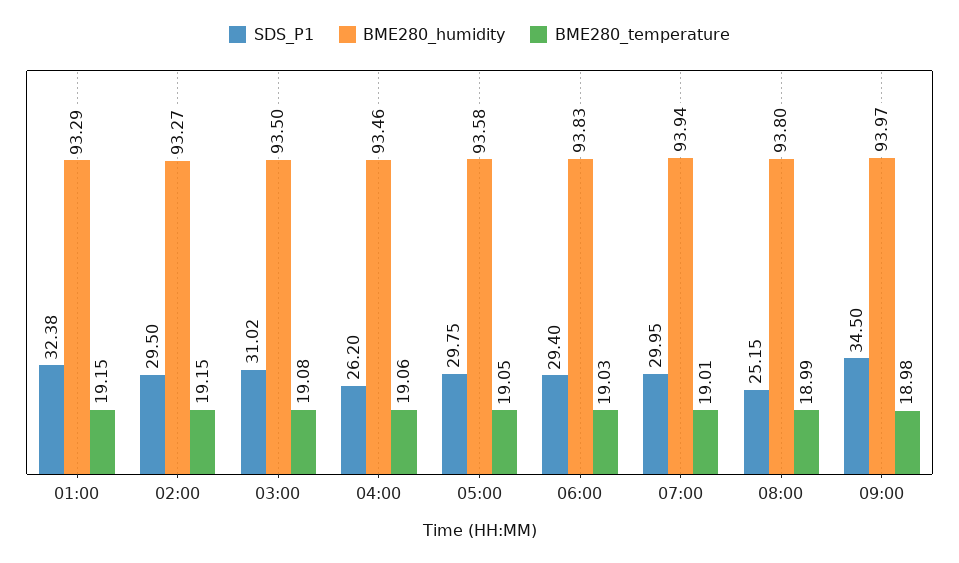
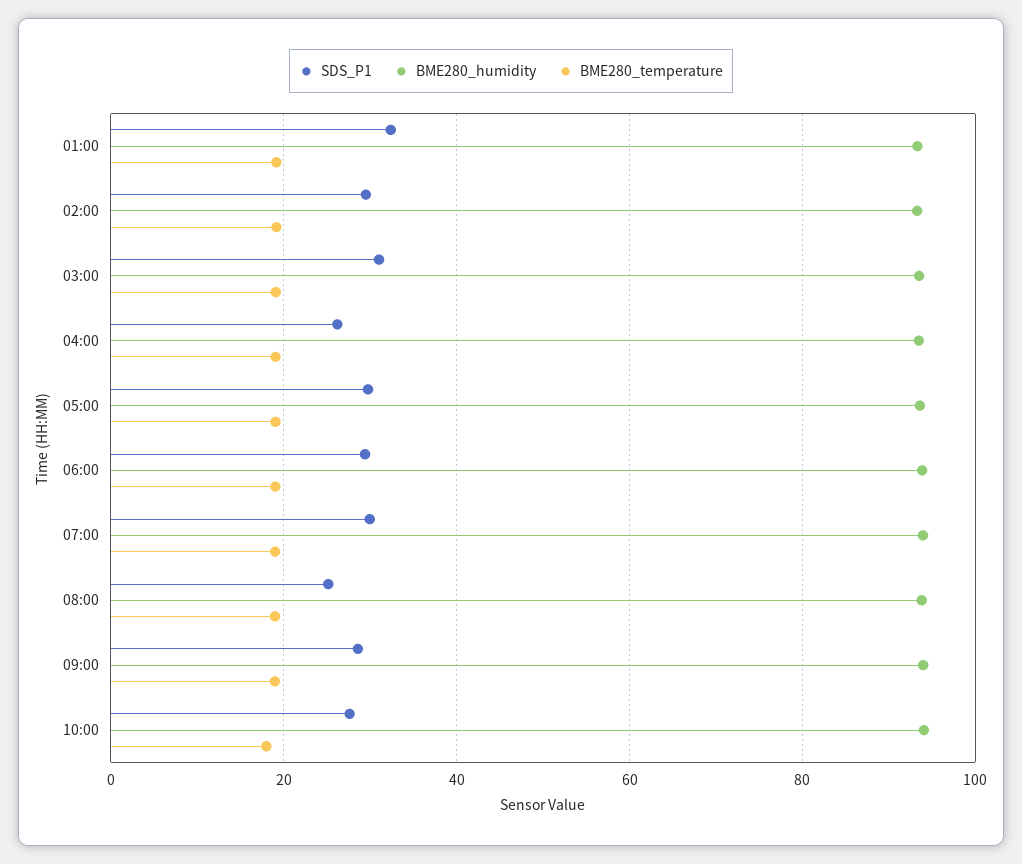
SDS_P1, 09:00: 34.5 -> 28
SDS_P1, 10:00: none -> 28
BME280_humidity, 10:00: none -> 94
BME280_temperature, 10:00: none -> 18

